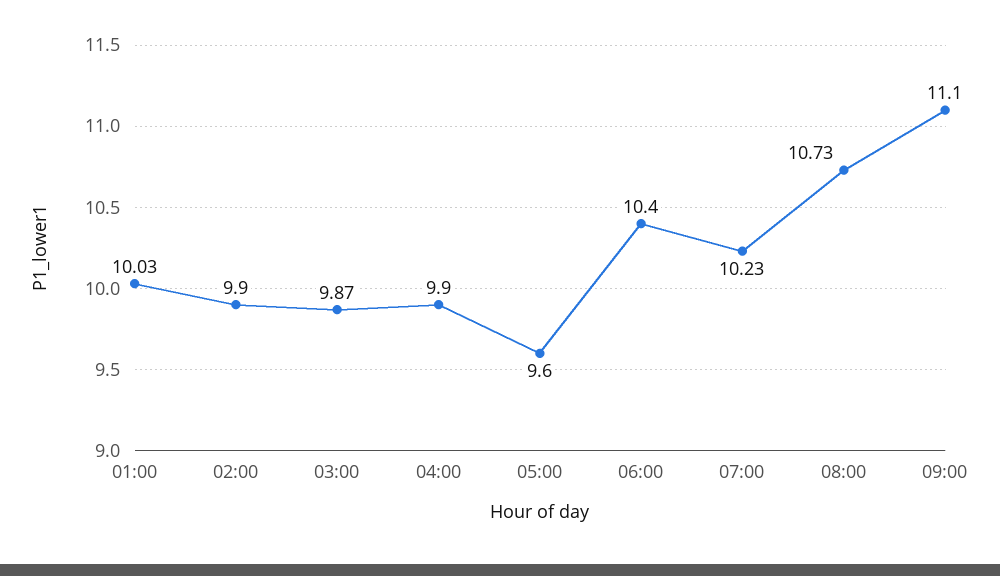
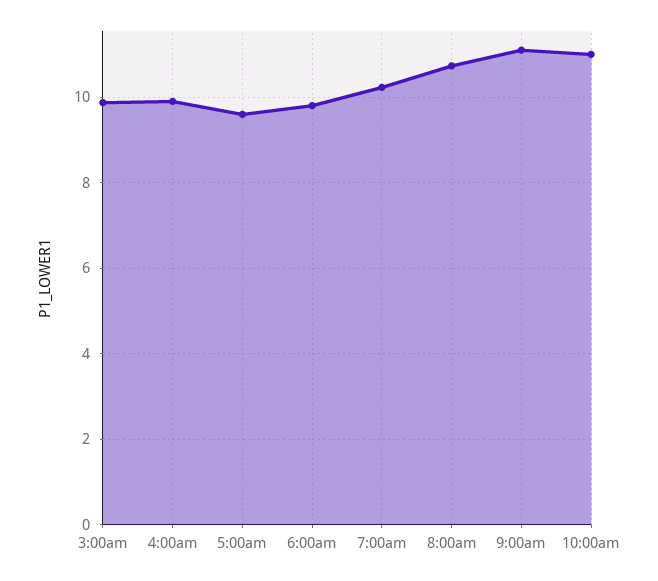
01:00: 10.03 -> none
02:00: 9.9 -> none
06:00: 10.4 -> 9.8
10:00am: none -> 11

